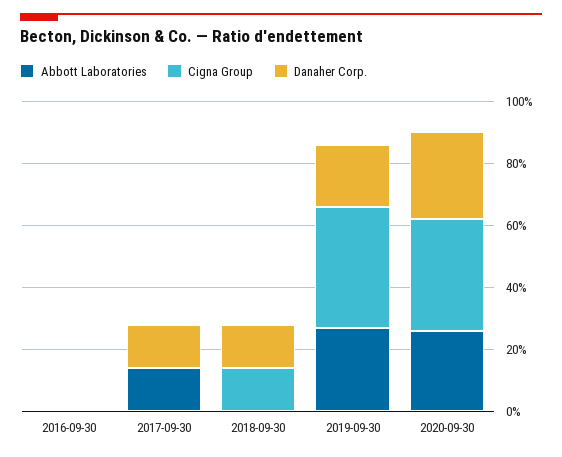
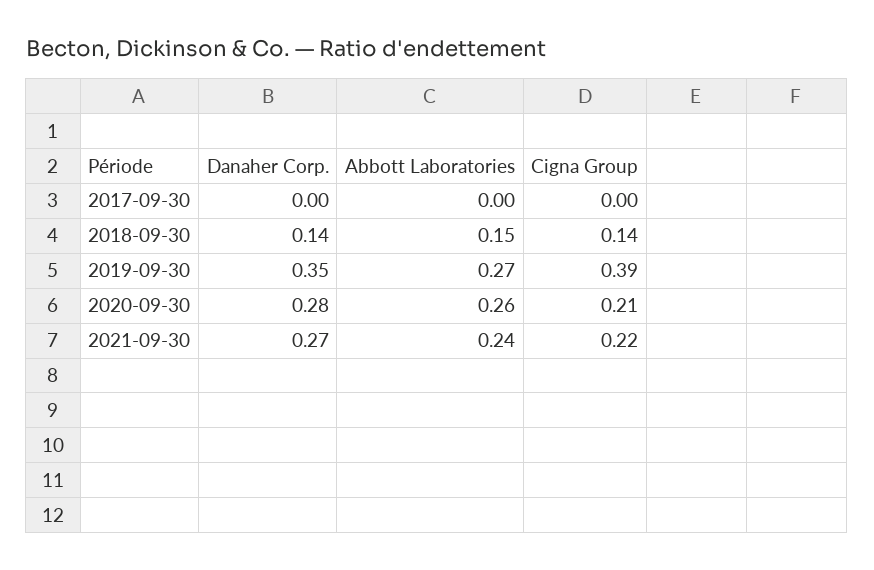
Abbott Laboratories, 2016-09-30: 0 -> none
Cigna Group, 2016-09-30: 0 -> none
Danaher Corp., 2016-09-30: 0 -> none
Abbott Laboratories, 2017-09-30: 0.15 -> 0
Danaher Corp., 2017-09-30: 0.15 -> 0
Abbott Laboratories, 2018-09-30: 0 -> 0.15
Danaher Corp., 2019-09-30: 0.2 -> 0.35
Cigna Group, 2020-09-30: 0.35 -> 0.21
Danaher Corp., 2021-09-30: none -> 0.27
Abbott Laboratories, 2021-09-30: none -> 0.24
Cigna Group, 2021-09-30: none -> 0.22

